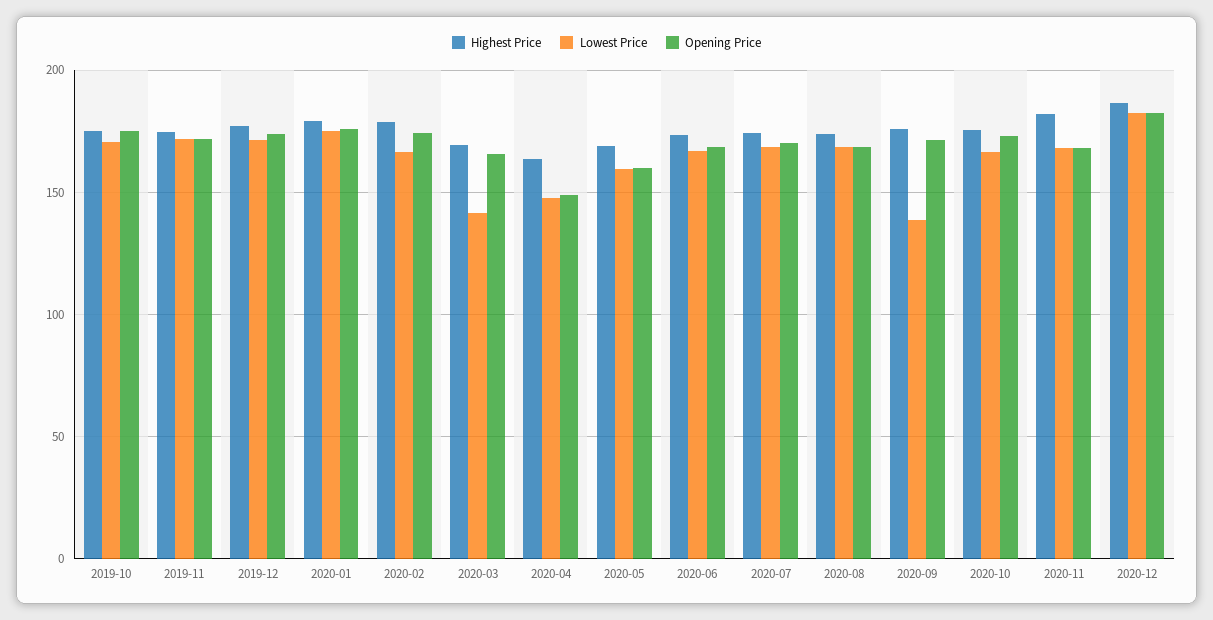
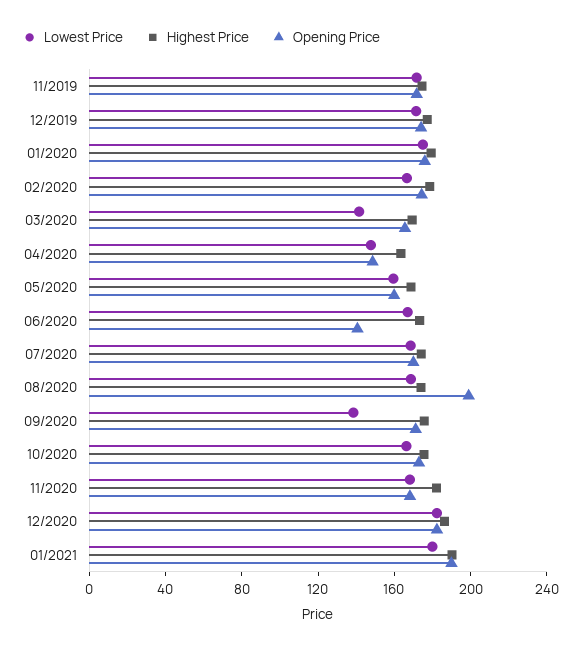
Highest Price, 2019-10: 175 -> none
Lowest Price, 2019-10: 170 -> none
Opening Price, 2019-10: 175 -> none
Opening Price, 2020-06: 170 -> 140
Opening Price, 2020-08: 170 -> 200
Lowest Price, 01/2021: none -> 180
Highest Price, 01/2021: none -> 190
Opening Price, 01/2021: none -> 190

